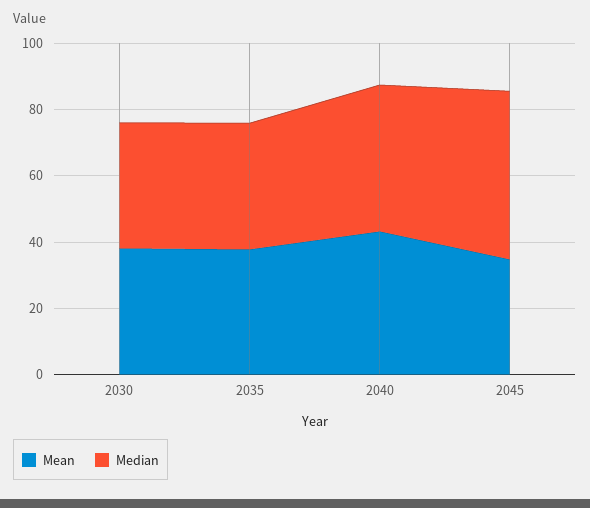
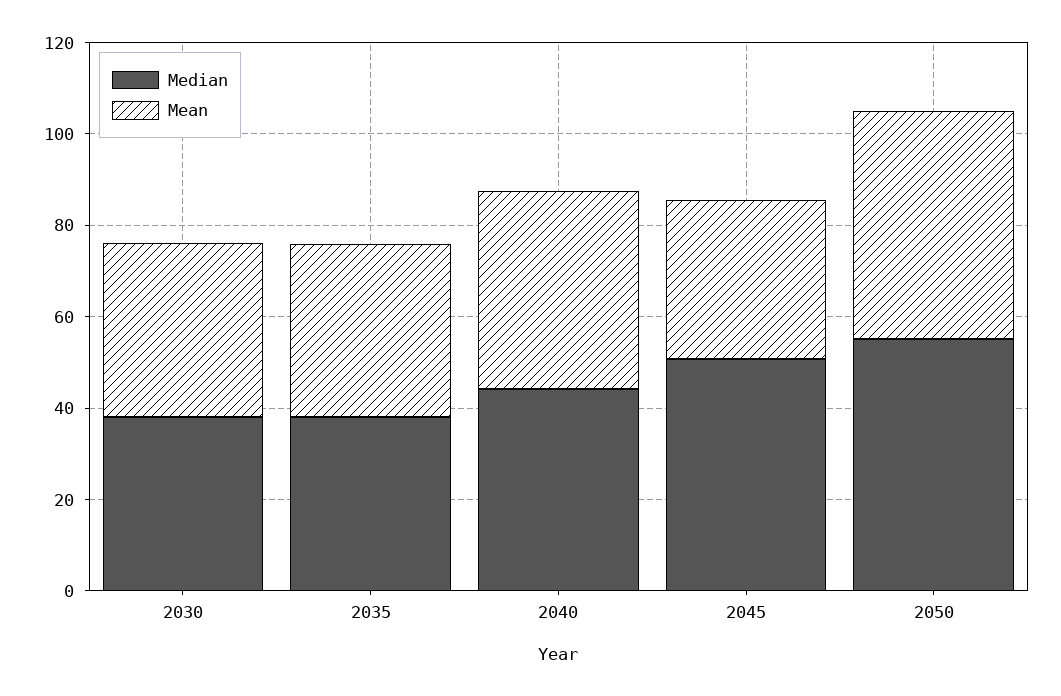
Median, 2050: none -> 55
Mean, 2050: none -> 50

